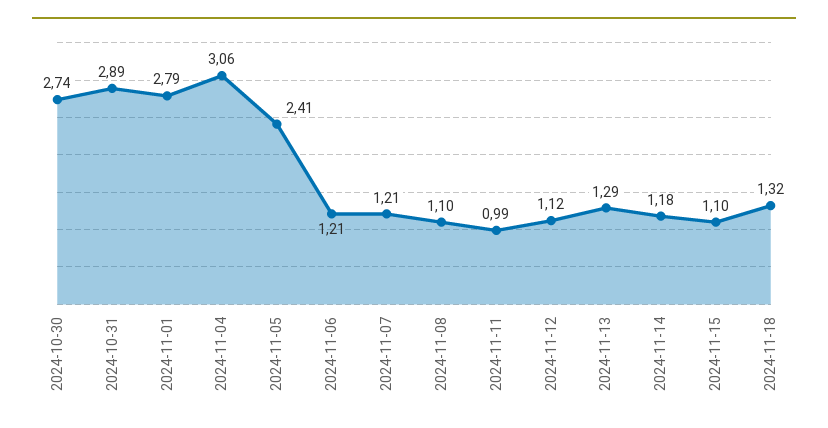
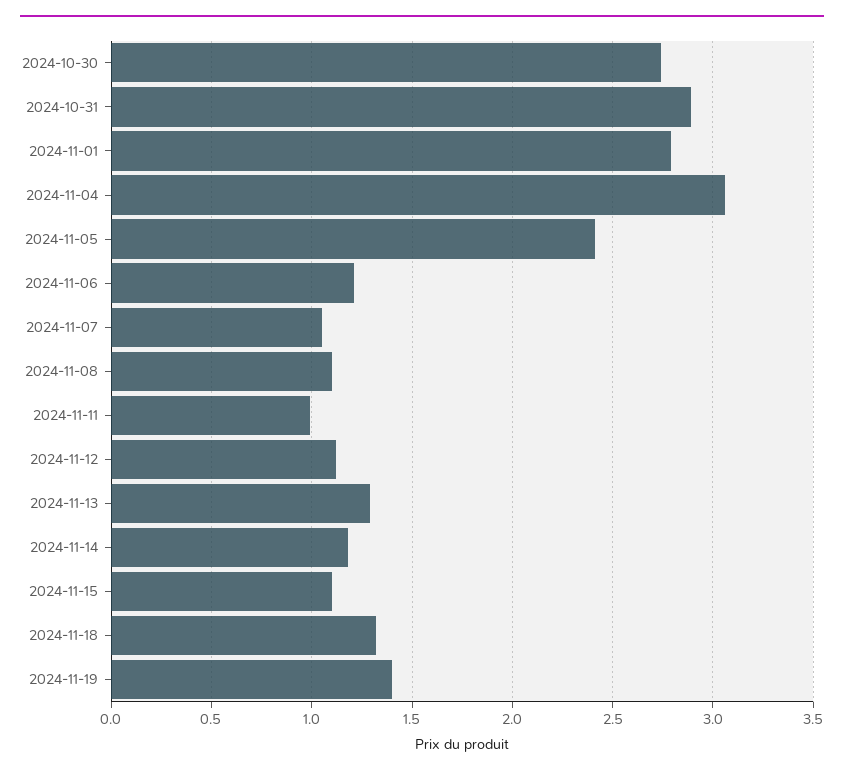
2024-11-07: 1.21 -> 1.05
2024-11-19: none -> 1.4

